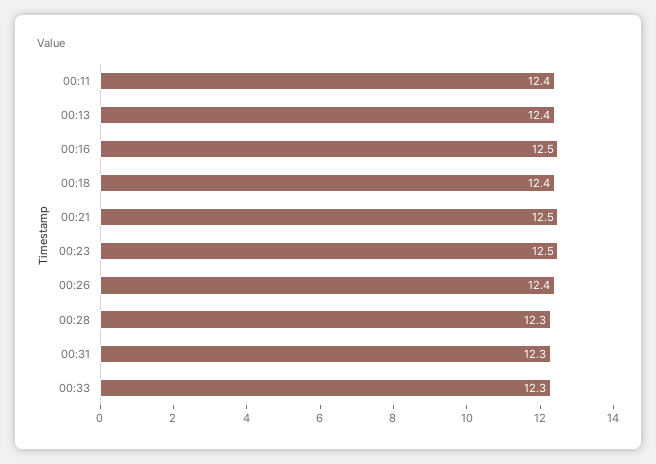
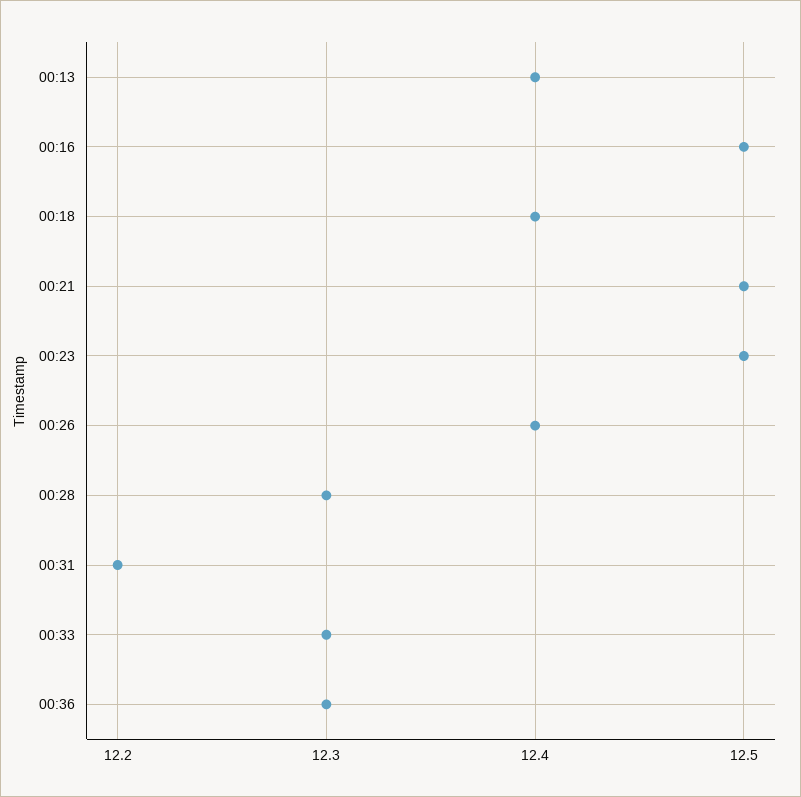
00:11: 12.4 -> none
00:31: 12.3 -> 12.2
00:36: none -> 12.3

